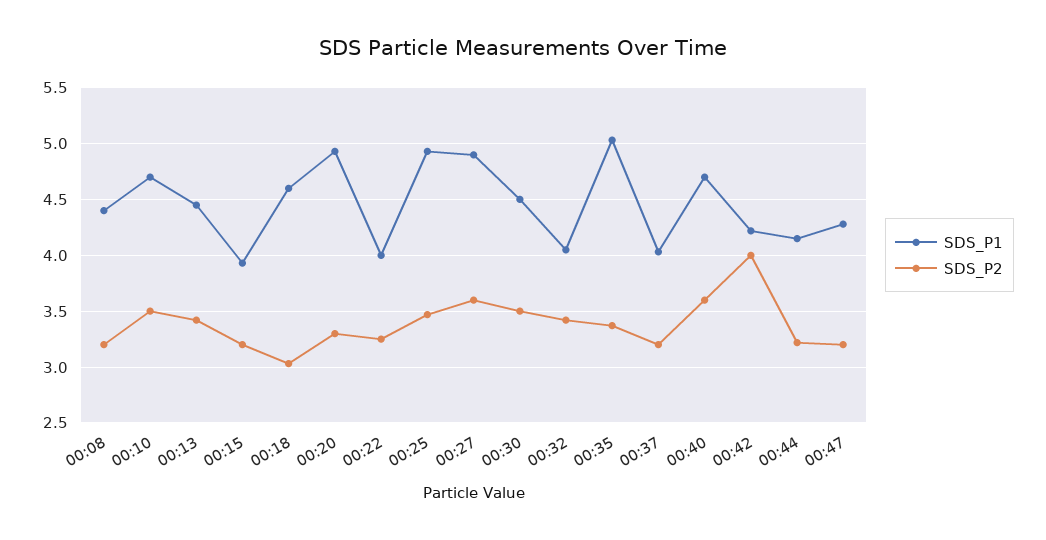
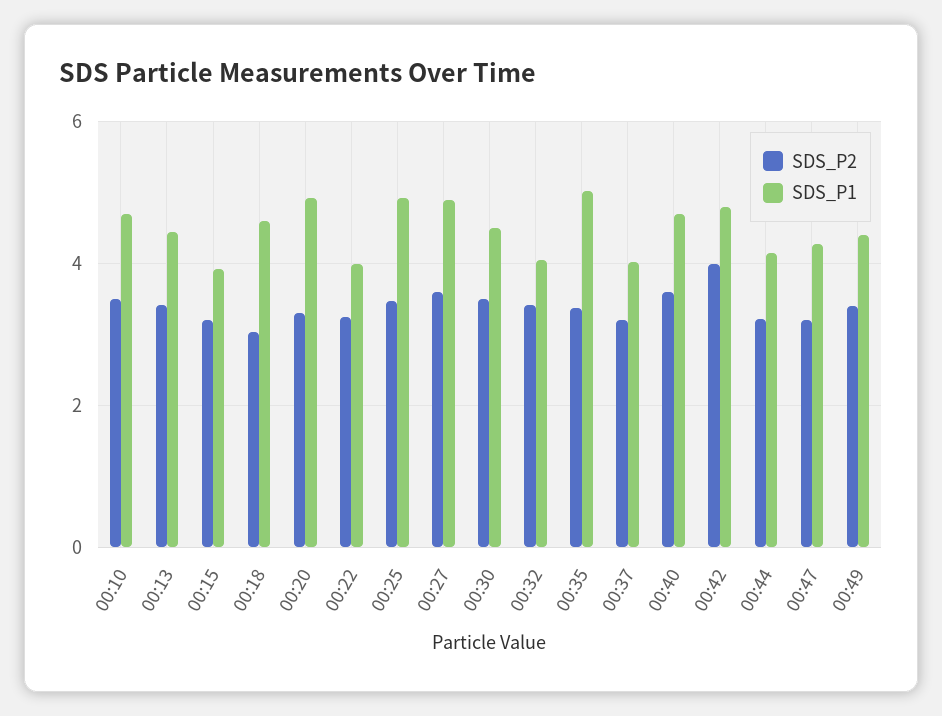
SDS_P1, 00:08: 4.4 -> none
SDS_P2, 00:08: 3.2 -> none
SDS_P1, 00:42: 4.2 -> 4.8
SDS_P2, 00:49: none -> 3.4
SDS_P1, 00:49: none -> 4.4

